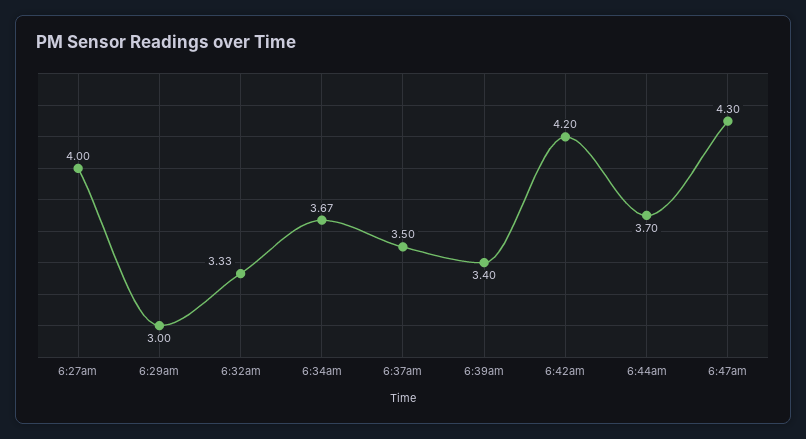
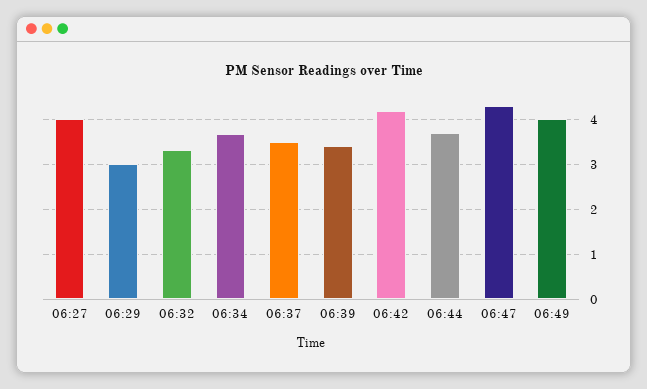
06:49: none -> 4

